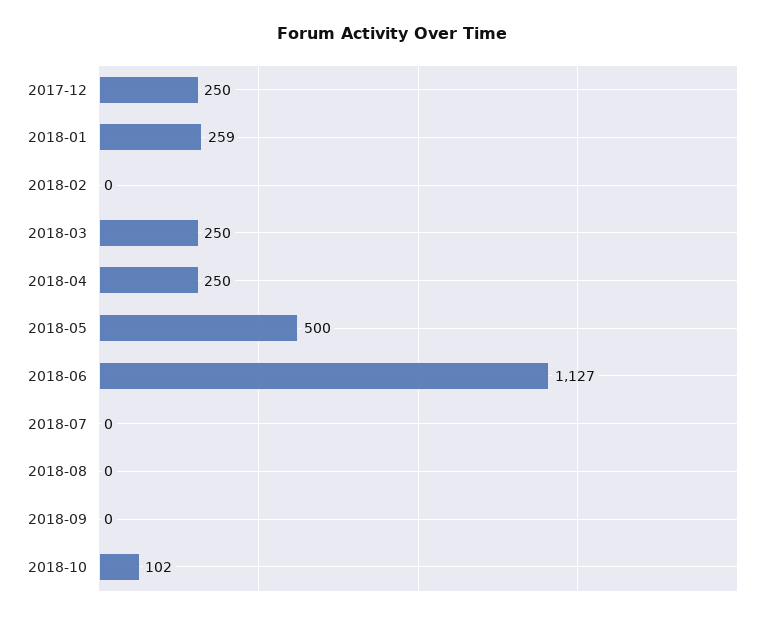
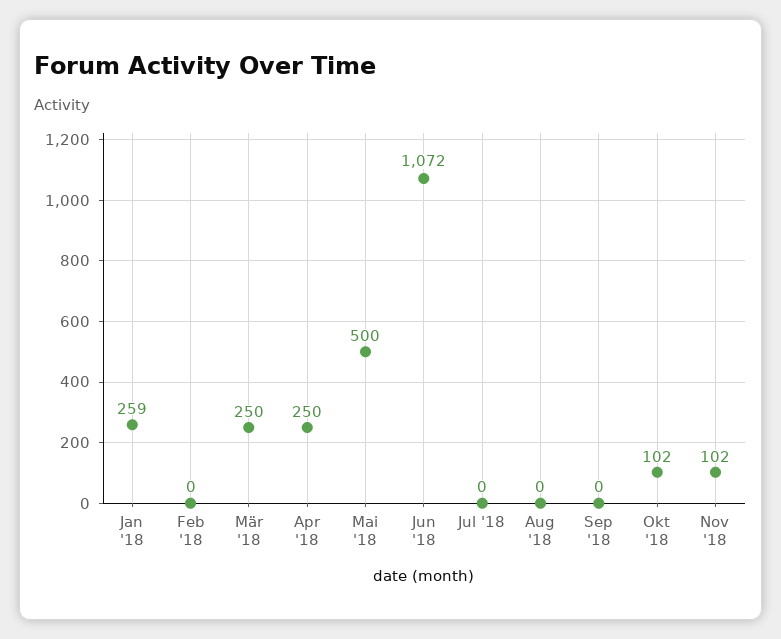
2017-12: 250 -> none
2018-06: 1127 -> 1072
Nov '18: none -> 102

